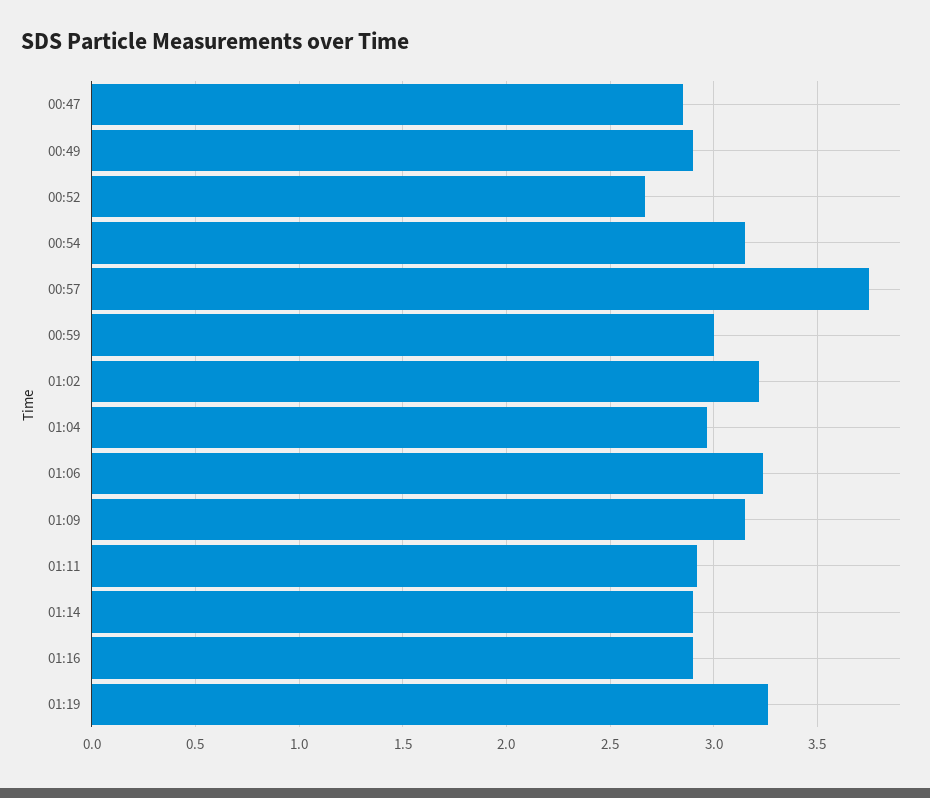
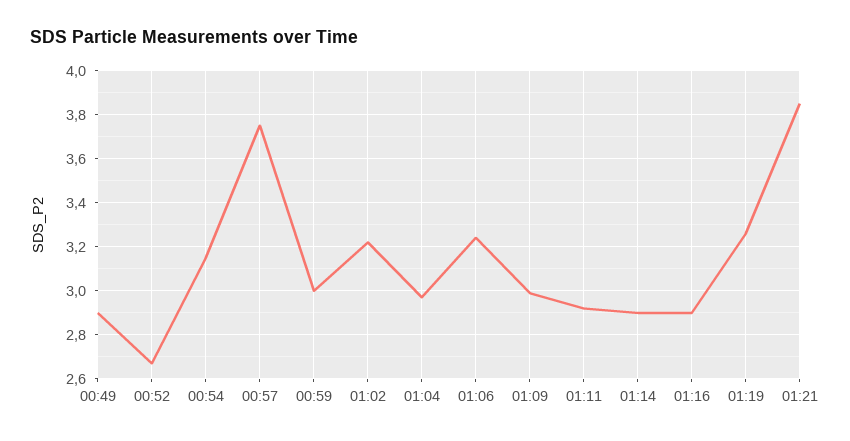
00:47: 2.85 -> none
01:09: 3.15 -> 3
01:21: none -> 3.85

